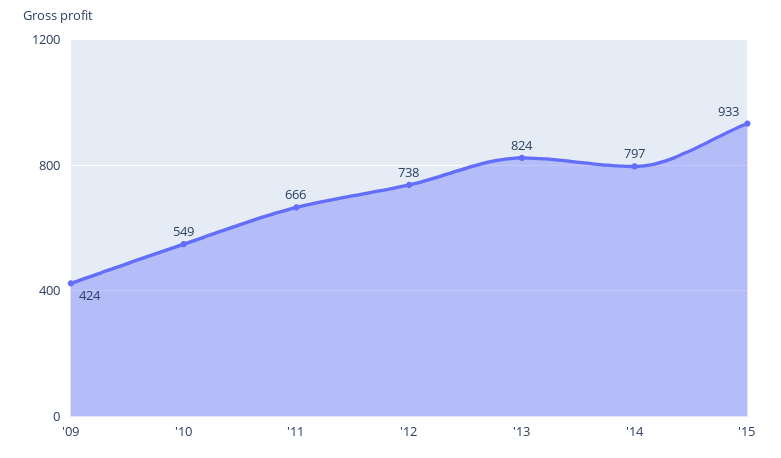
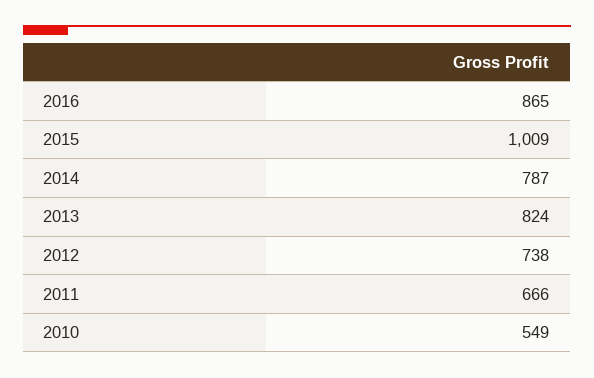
'09: 424 -> none
'14: 797 -> 787
'15: 933 -> 1009
2016: none -> 865

